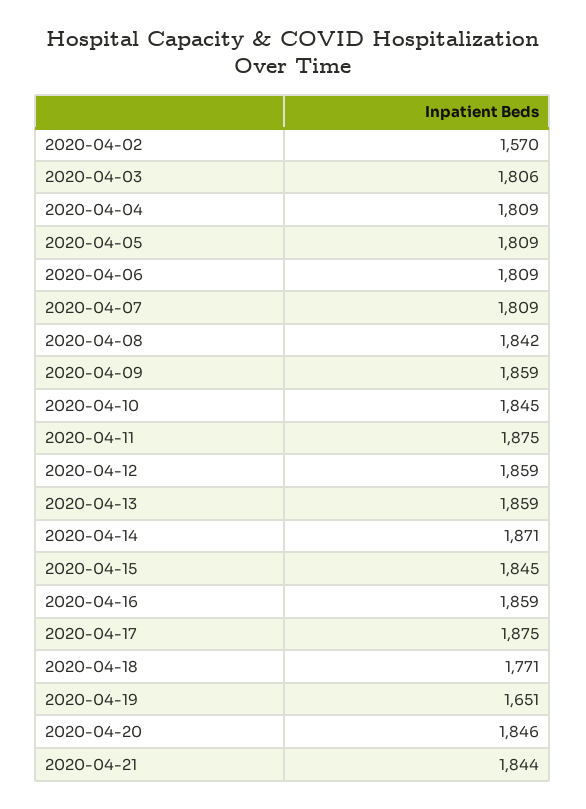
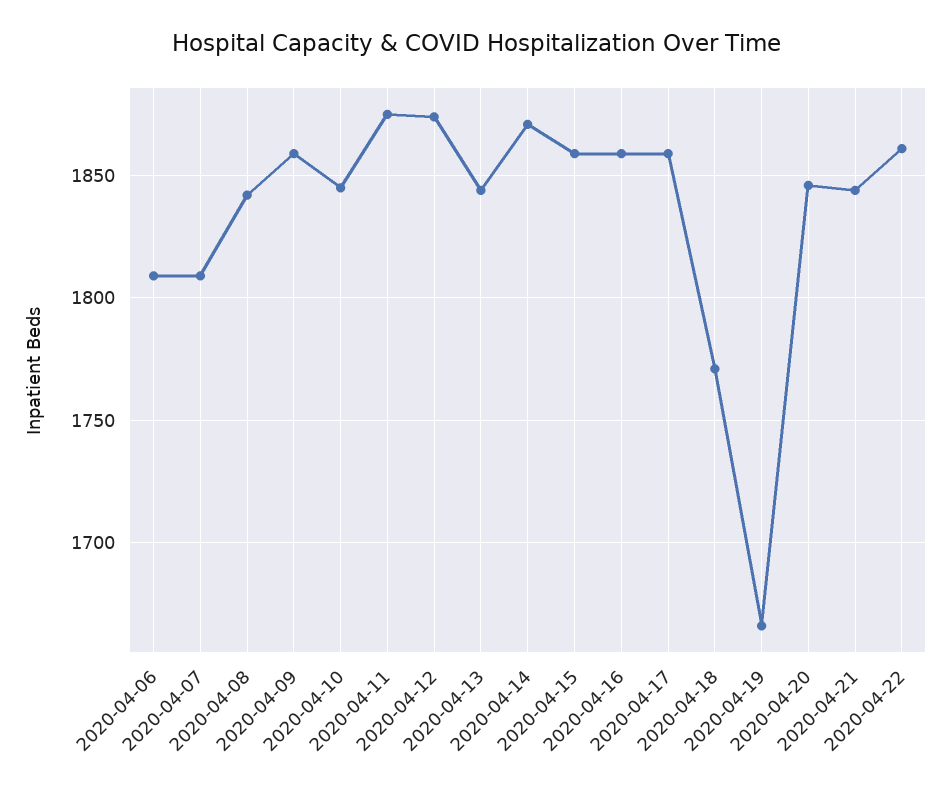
2020-04-02: 1570 -> none
2020-04-03: 1806 -> none
2020-04-04: 1809 -> none
2020-04-05: 1809 -> none
2020-04-12: 1859 -> 1875
2020-04-13: 1859 -> 1845
2020-04-15: 1845 -> 1860
2020-04-17: 1875 -> 1860
2020-04-19: 1651 -> 1665
2020-04-22: none -> 1860

